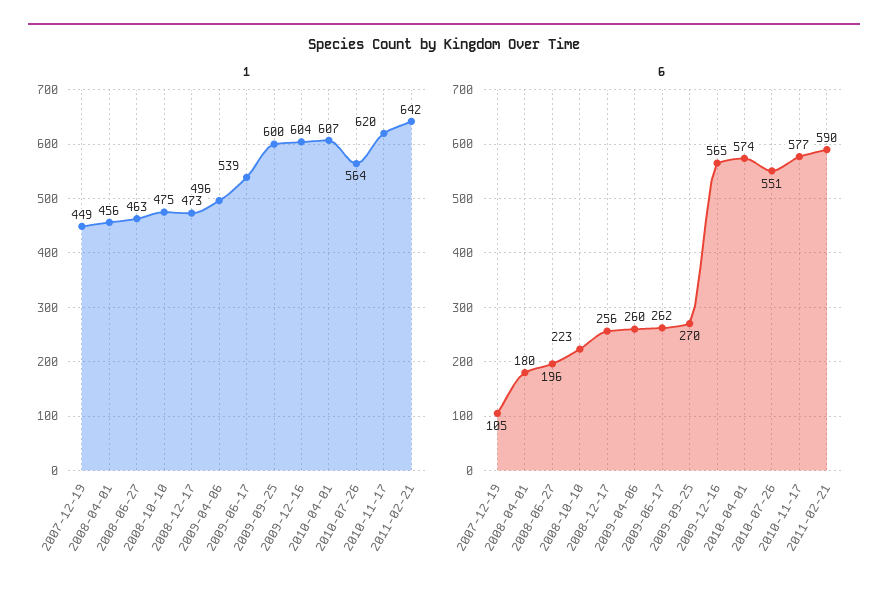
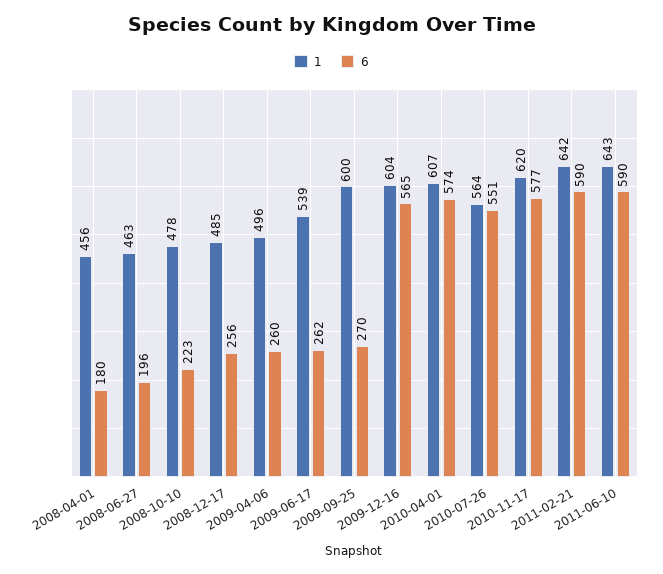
1, 2007-12-19: 449 -> none
1, 2008-10-10: 475 -> 478
1, 2008-12-17: 473 -> 485
6, 2007-12-19: 105 -> none
1, 2011-06-10: none -> 643
6, 2011-06-10: none -> 590

